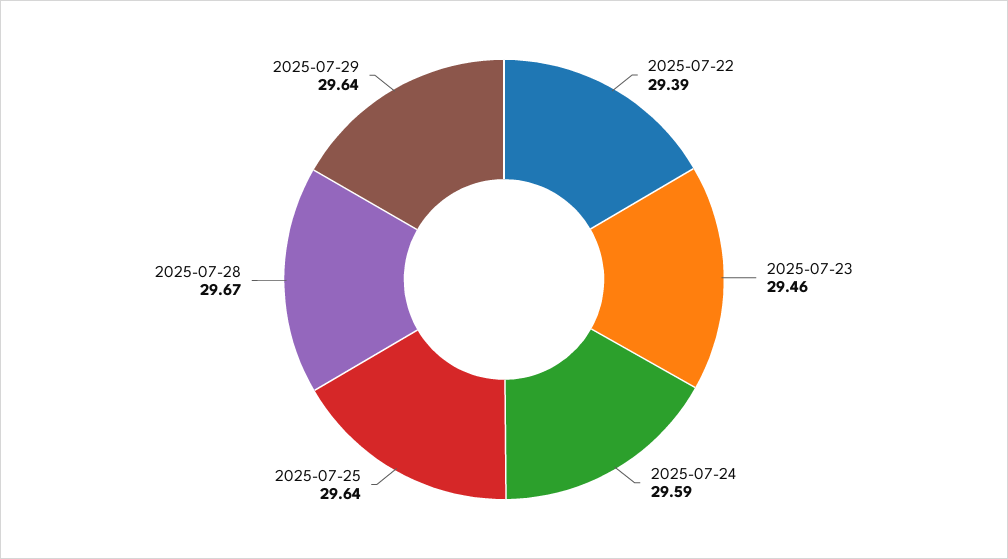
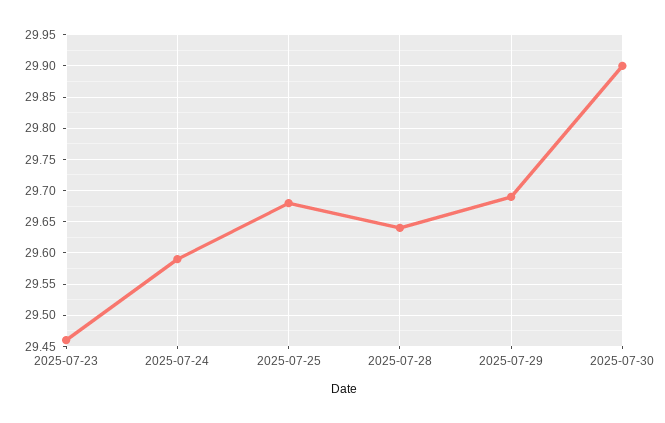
2025-07-22: 29.39 -> none
2025-07-25: 29.64 -> 29.68
2025-07-28: 29.67 -> 29.64
2025-07-29: 29.64 -> 29.69
2025-07-30: none -> 29.9

